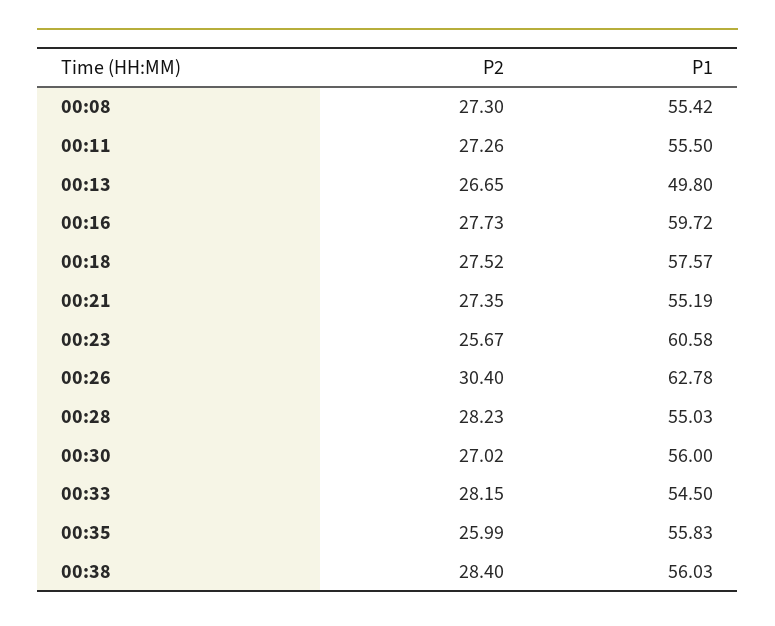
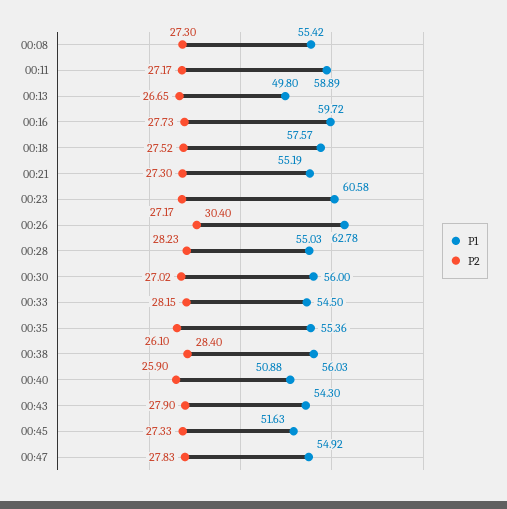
P2, 00:11: 27.26 -> 27.17
P1, 00:11: 55.5 -> 58.89
P2, 00:21: 27.35 -> 27.3
P2, 00:23: 25.67 -> 27.17
P2, 00:35: 25.99 -> 26.1
P1, 00:35: 55.83 -> 55.36
P1, 00:40: none -> 50.88
P2, 00:40: none -> 25.9
P1, 00:43: none -> 54.3
P2, 00:43: none -> 27.9
P1, 00:45: none -> 51.63
P2, 00:45: none -> 27.33
P1, 00:47: none -> 54.92
P2, 00:47: none -> 27.83

